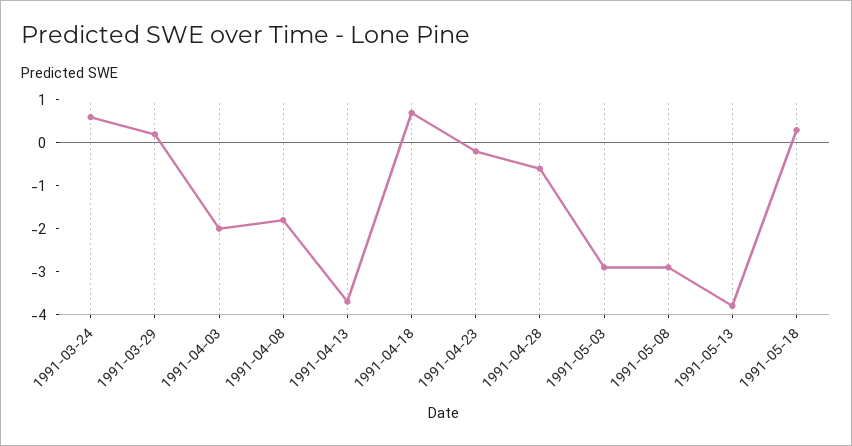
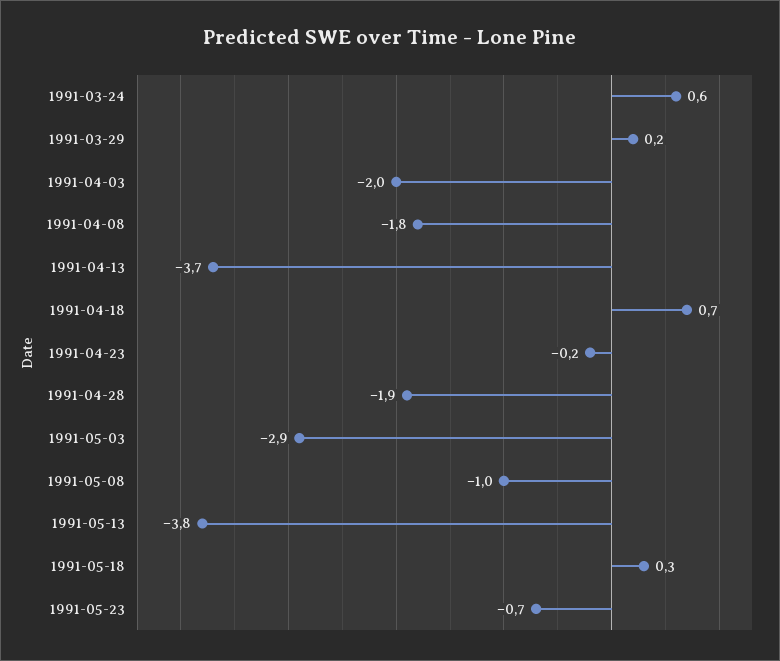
1991-04-28: -0.5 -> -1.9
1991-05-08: -3 -> -1
1991-05-23: none -> -0.7

